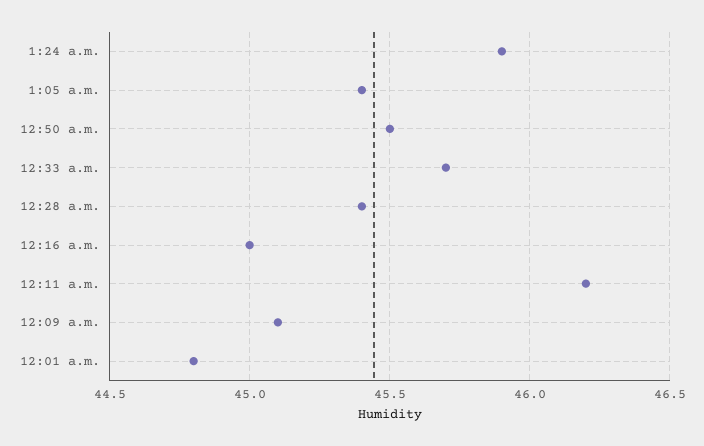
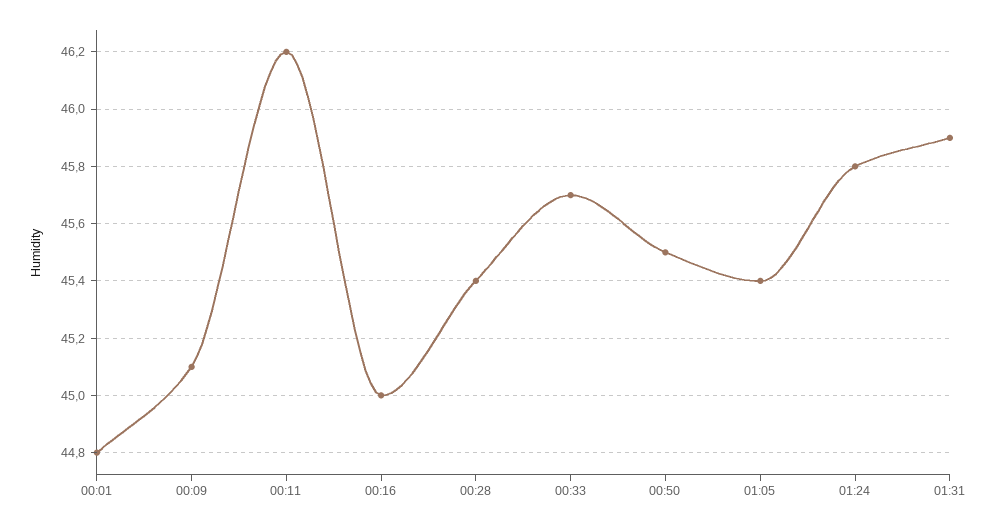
1:24 a.m.: 45.9 -> 45.8
01:31: none -> 45.9

